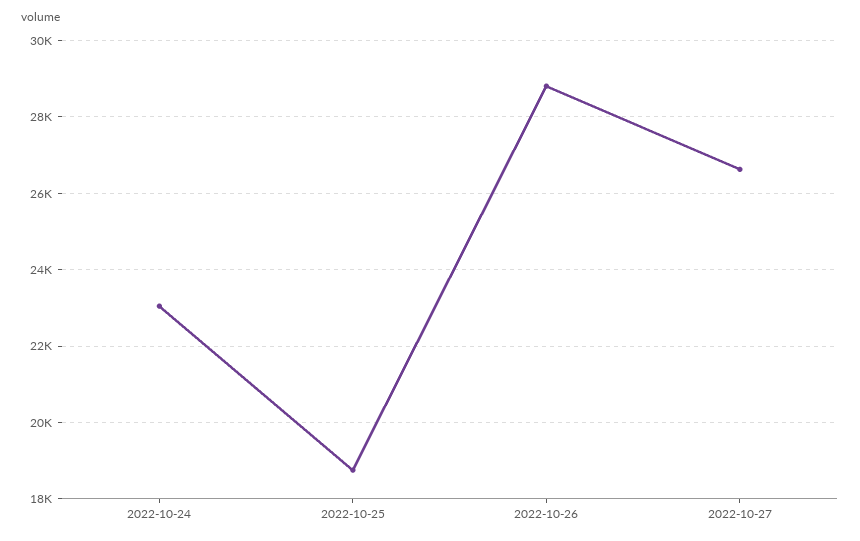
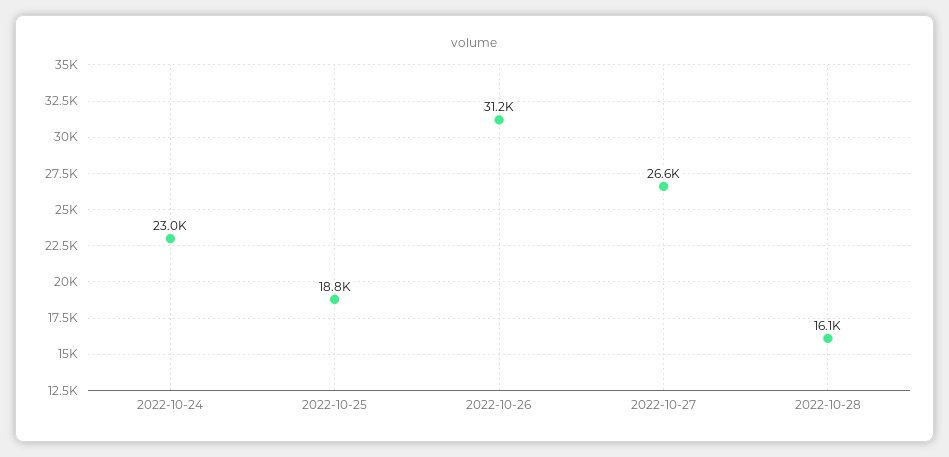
2022-10-26: 28800 -> 31200
2022-10-28: none -> 16100

